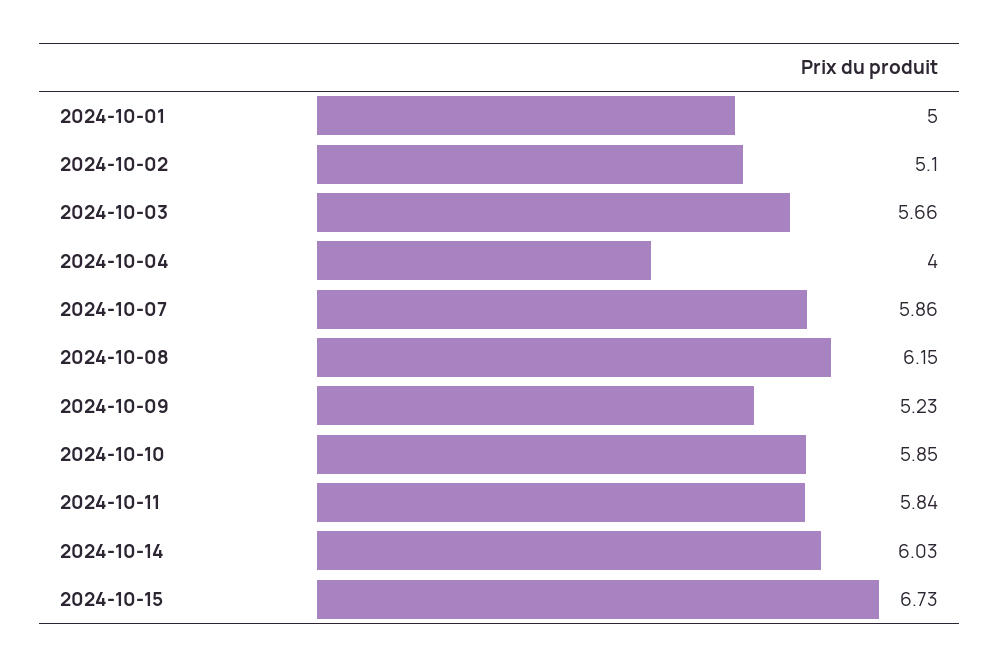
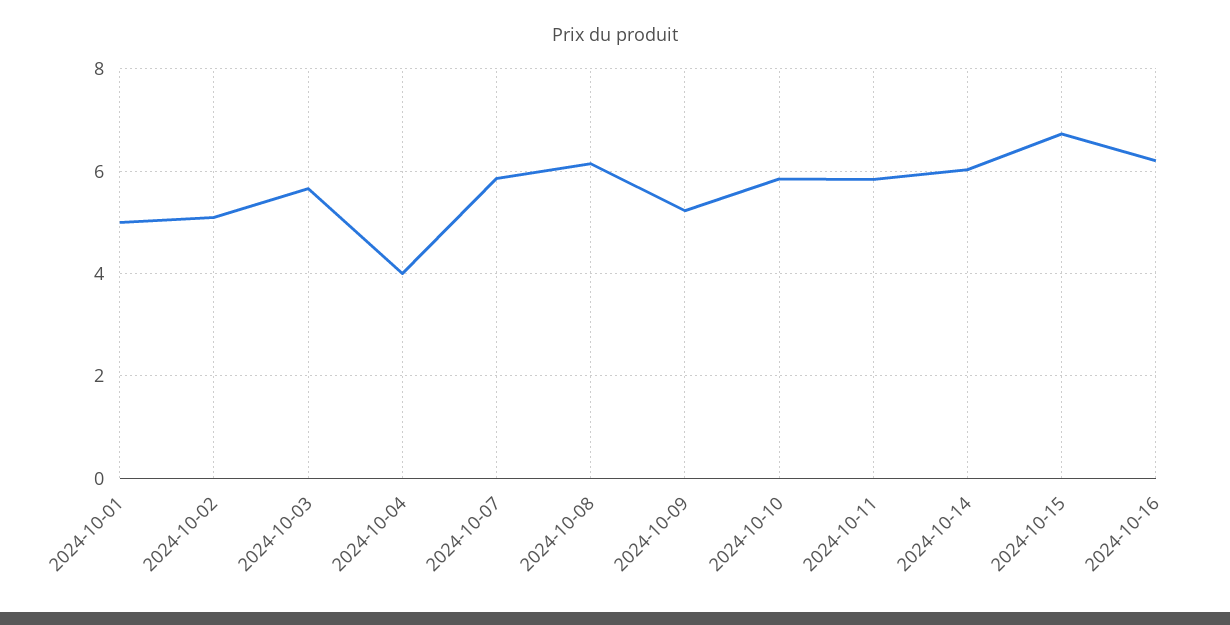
2024-10-16: none -> 6.2

